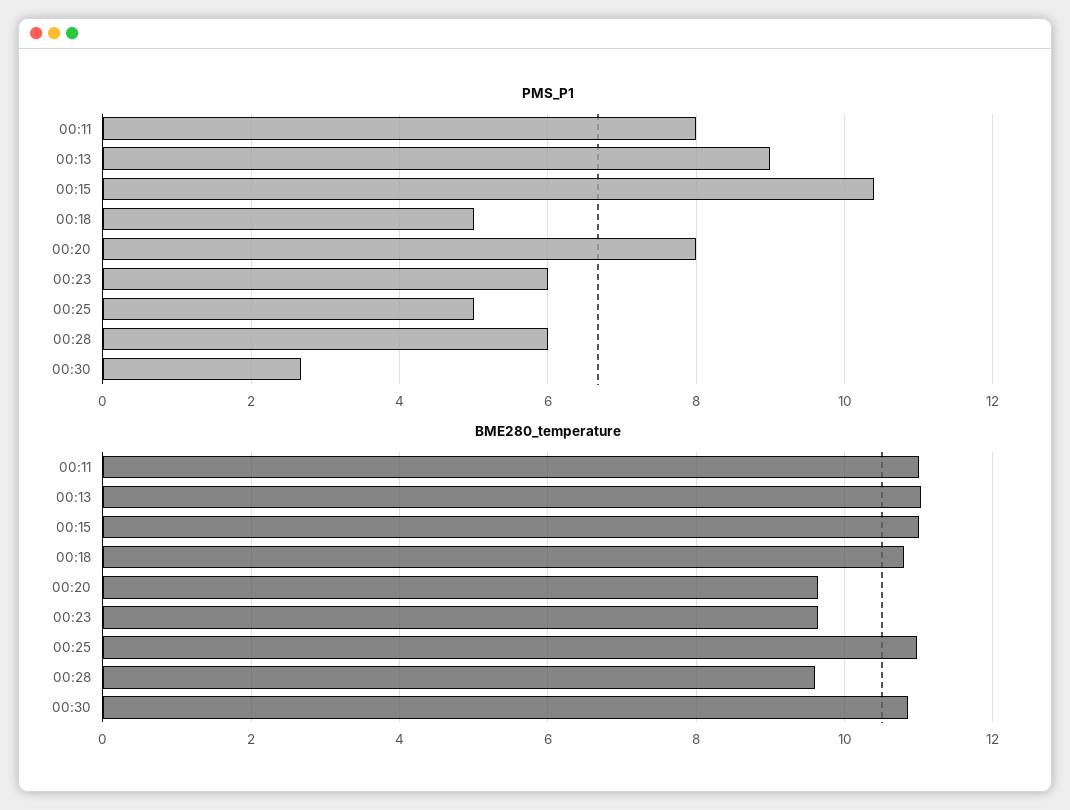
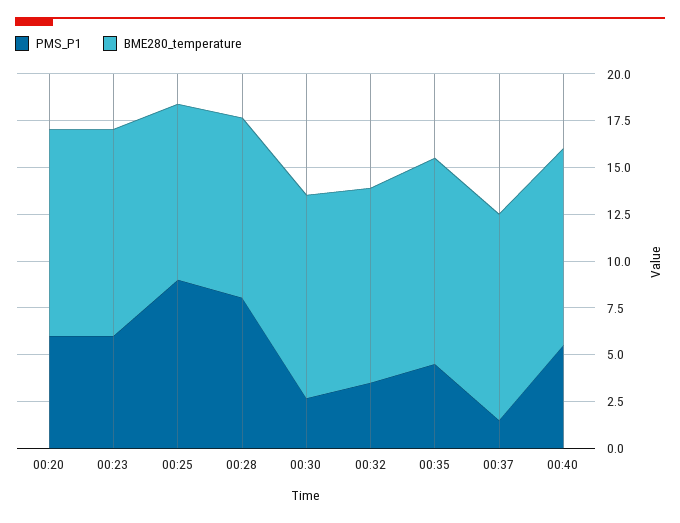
PMS_P1, 00:11: 8 -> none
PMS_P1, 00:13: 9 -> none
PMS_P1, 00:15: 10.4 -> none
PMS_P1, 00:18: 5 -> none
PMS_P1, 00:20: 8 -> 6
PMS_P1, 00:25: 5 -> 9
PMS_P1, 00:28: 6 -> 8
BME280_temperature, 00:11: 11 -> none
BME280_temperature, 00:13: 11 -> none
BME280_temperature, 00:15: 11 -> none
BME280_temperature, 00:18: 10.8 -> none
BME280_temperature, 00:20: 9.6 -> 11
BME280_temperature, 00:23: 9.6 -> 11
BME280_temperature, 00:25: 11 -> 9.5
PMS_P1, 00:32: none -> 3.5
BME280_temperature, 00:32: none -> 10.5
PMS_P1, 00:35: none -> 4.5
BME280_temperature, 00:35: none -> 11
PMS_P1, 00:37: none -> 1.5
BME280_temperature, 00:37: none -> 11
PMS_P1, 00:40: none -> 5.5
BME280_temperature, 00:40: none -> 10.5

